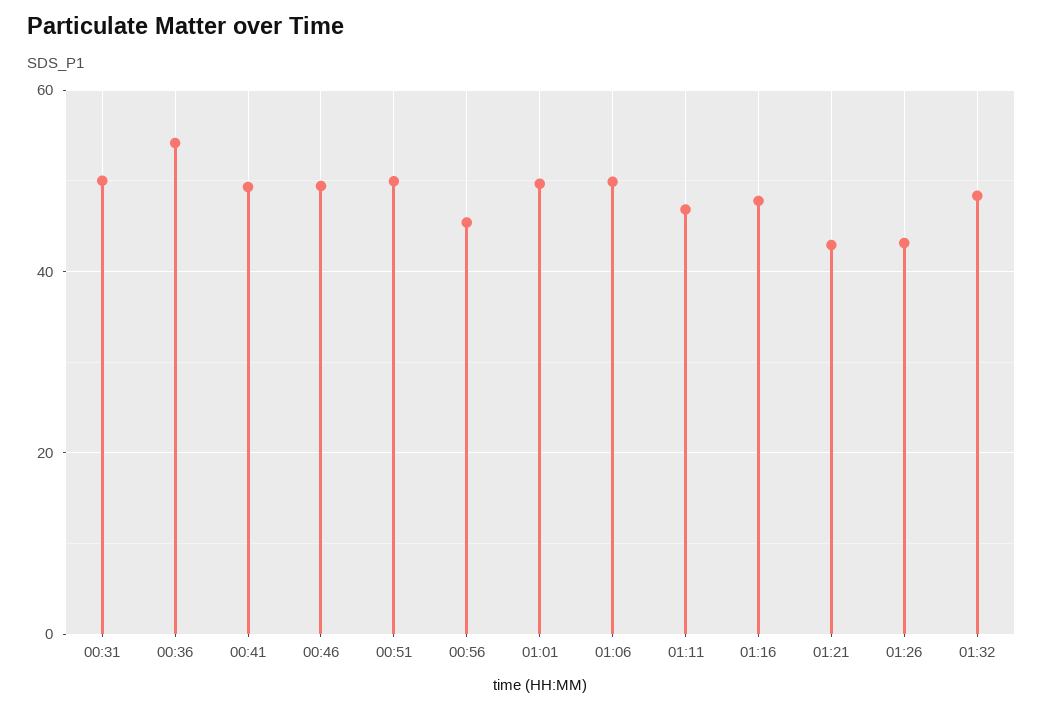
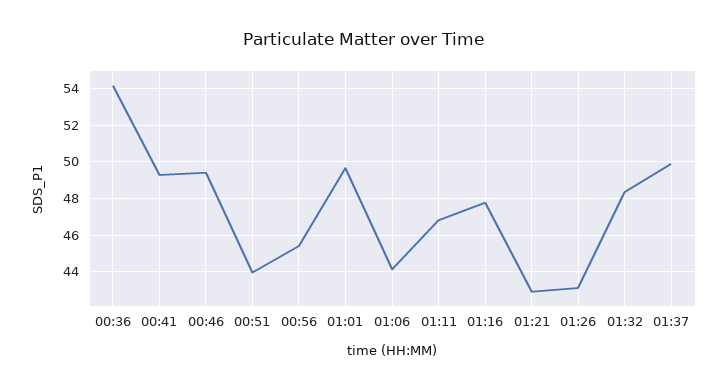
00:31: 50 -> none
00:51: 50 -> 44
01:06: 50 -> 44
01:37: none -> 50

